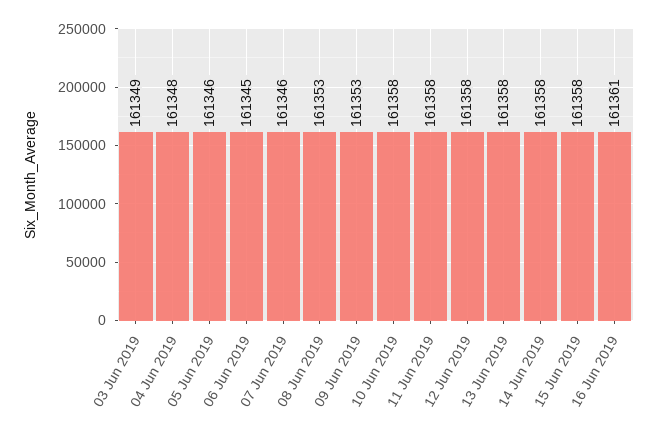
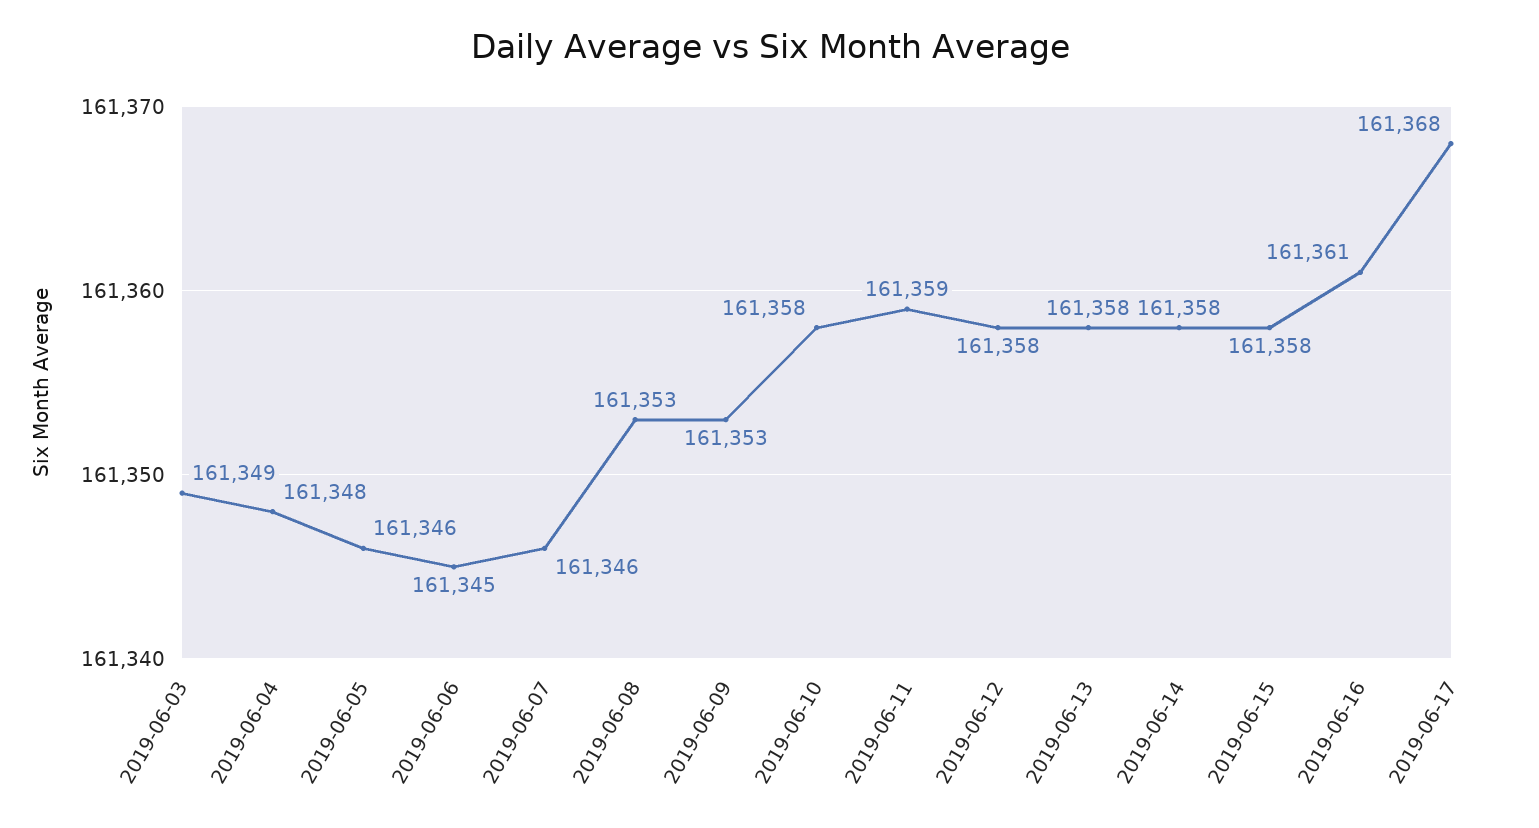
11 Jun 2019: 161358 -> 161359
2019-06-17: none -> 161368

